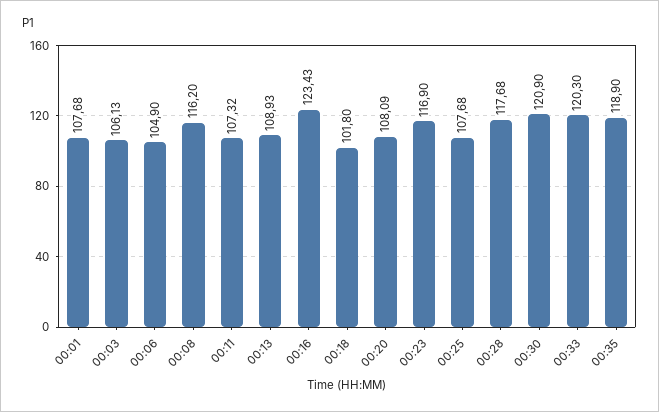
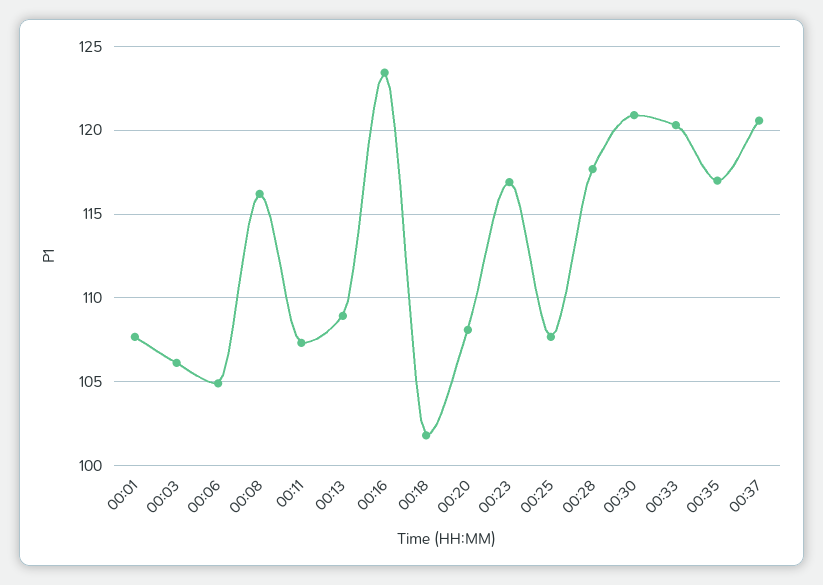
00:35: 118.9 -> 117
00:37: none -> 120.5

